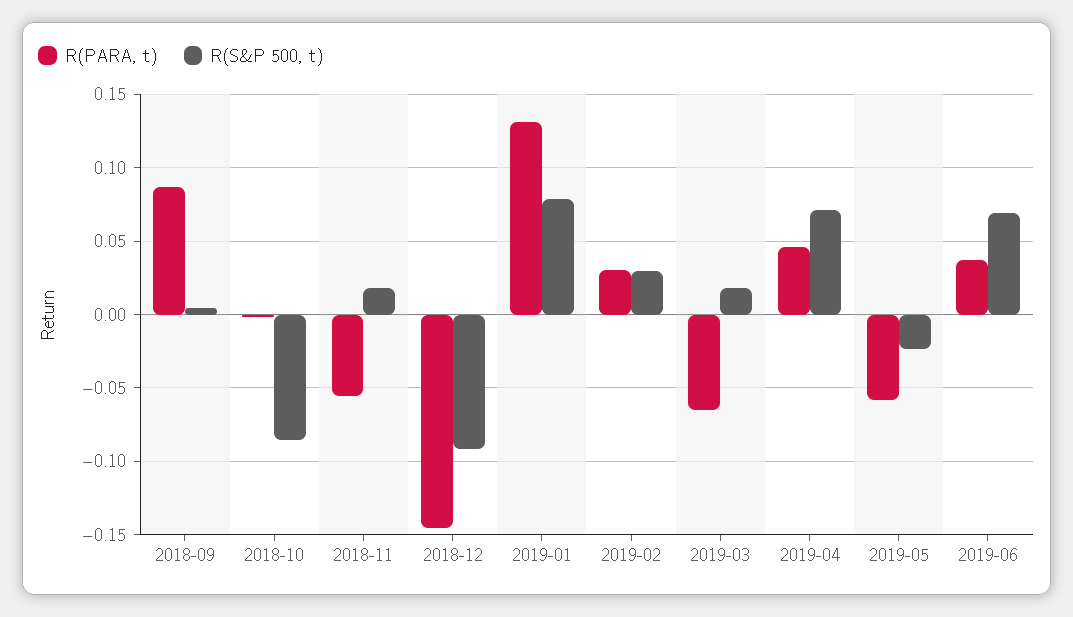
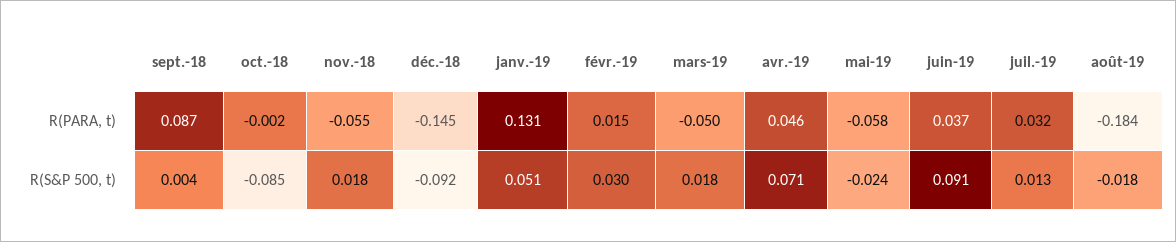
R(S&P 500, t), 2019-01: 0.08 -> 0.051
R(PARA, t), 2019-02: 0.03 -> 0.015
R(PARA, t), 2019-03: -0.065 -> -0.05
R(S&P 500, t), 2019-06: 0.07 -> 0.091
R(PARA, t), juil.-19: none -> 0.032
R(PARA, t), août-19: none -> -0.184
R(S&P 500, t), juil.-19: none -> 0.013
R(S&P 500, t), août-19: none -> -0.018

